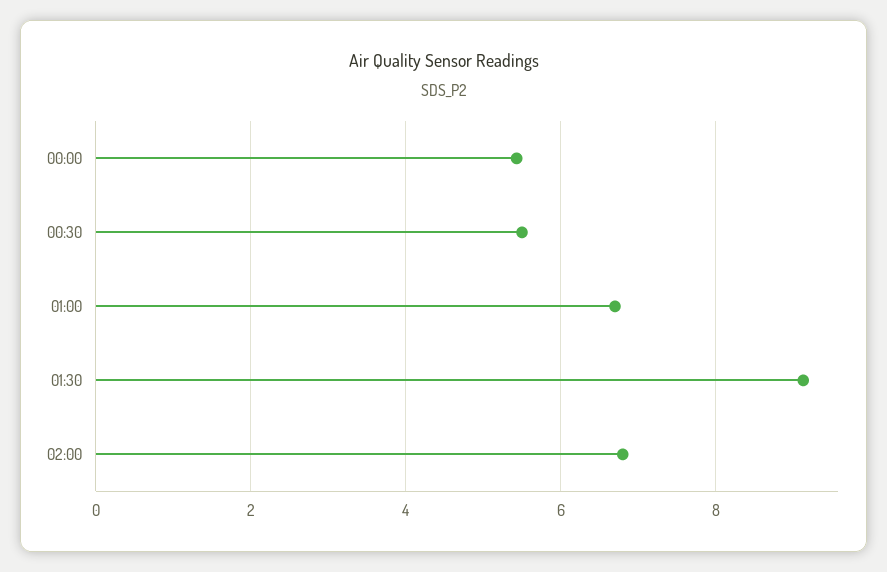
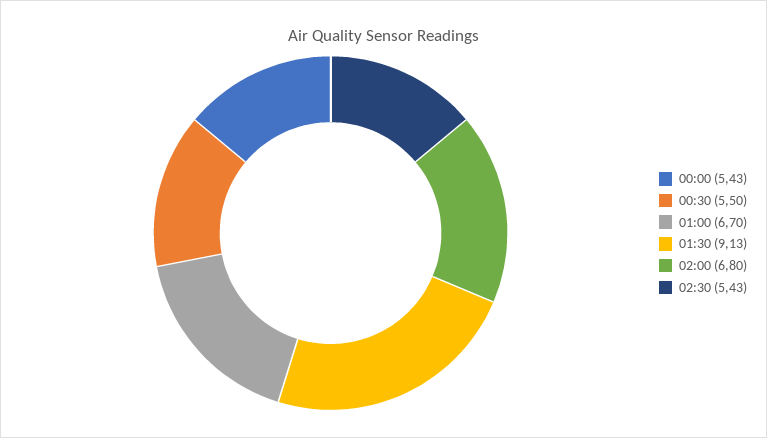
02:30: none -> 5.43

